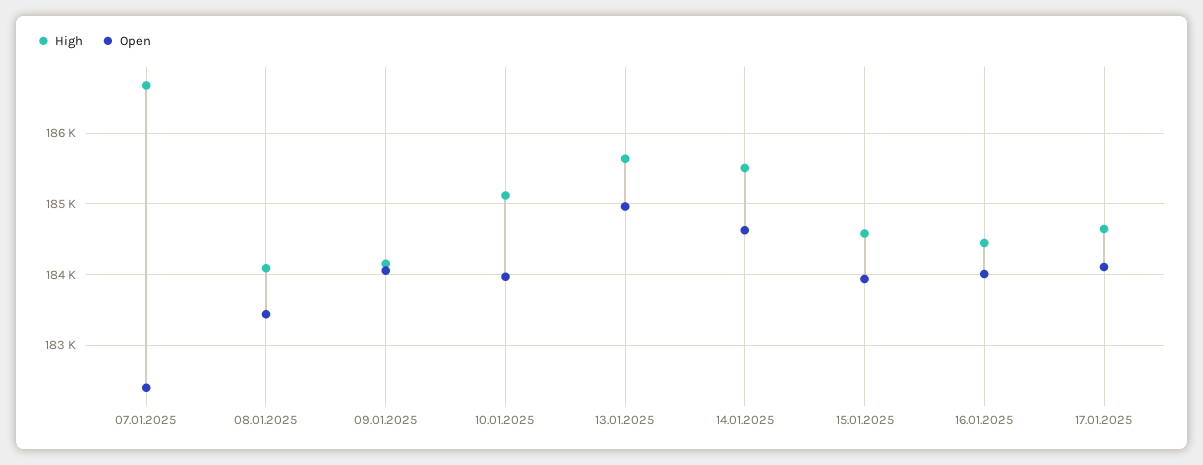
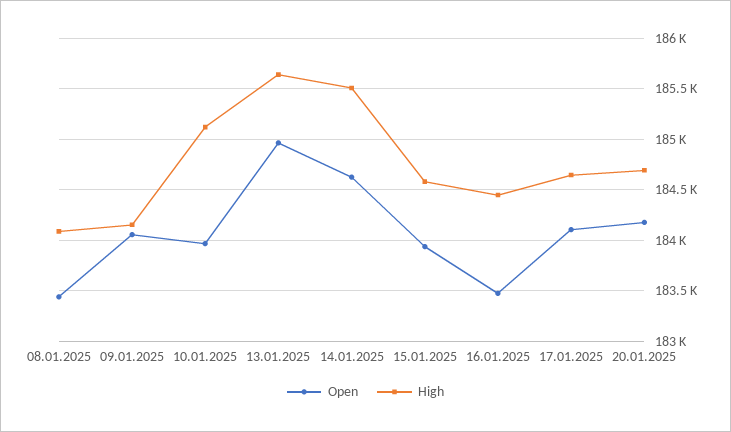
High, 07.01.2025: 186700 -> none
Open, 07.01.2025: 182400 -> none
Open, 16.01.2025: 184000 -> 183500
Open, 20.01.2025: none -> 184200
High, 20.01.2025: none -> 184700

